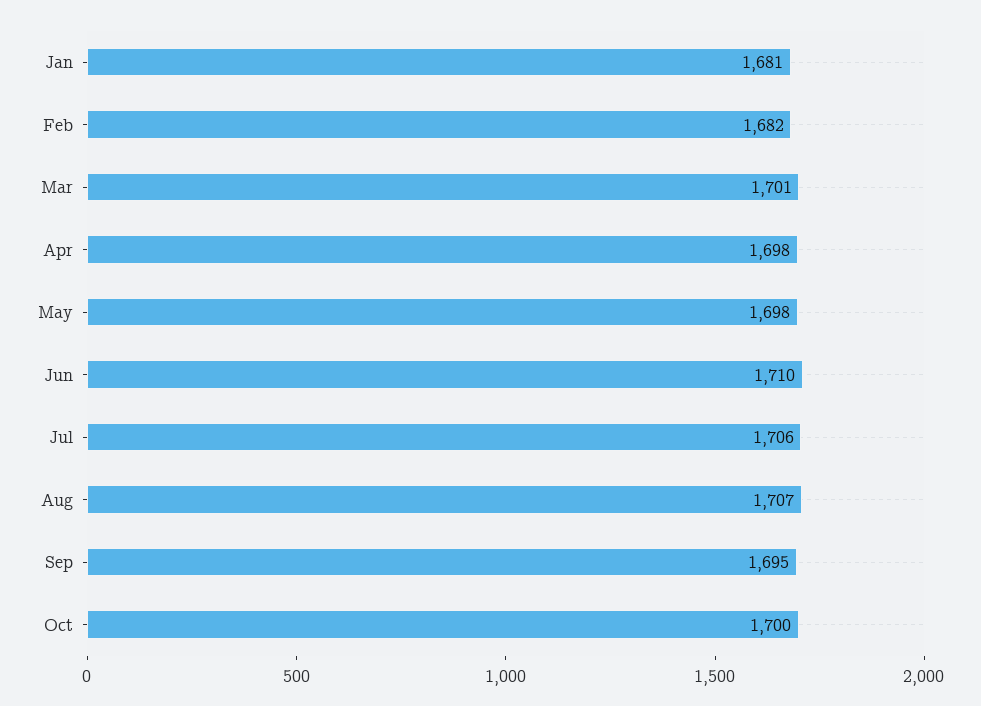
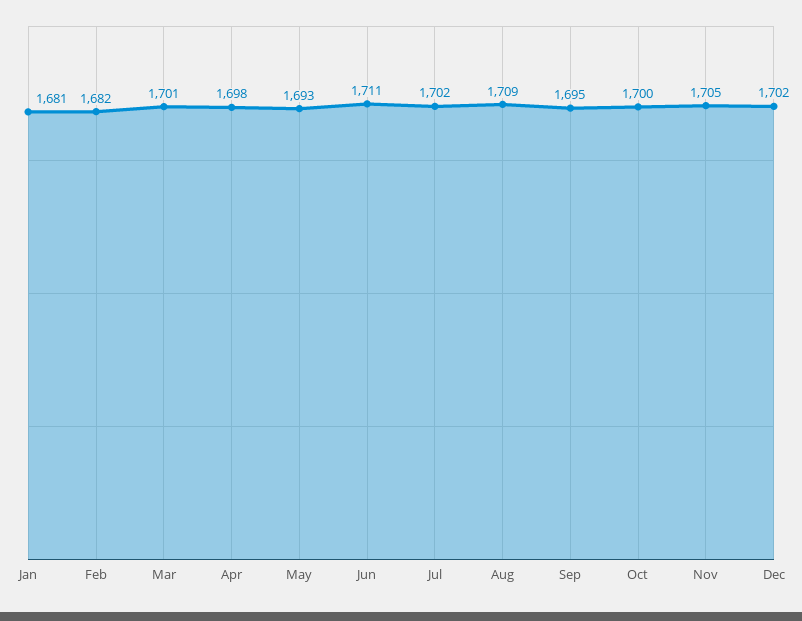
May: 1698 -> 1693
Jun: 1710 -> 1711
Jul: 1706 -> 1702
Aug: 1707 -> 1709
Nov: none -> 1705
Dec: none -> 1702

